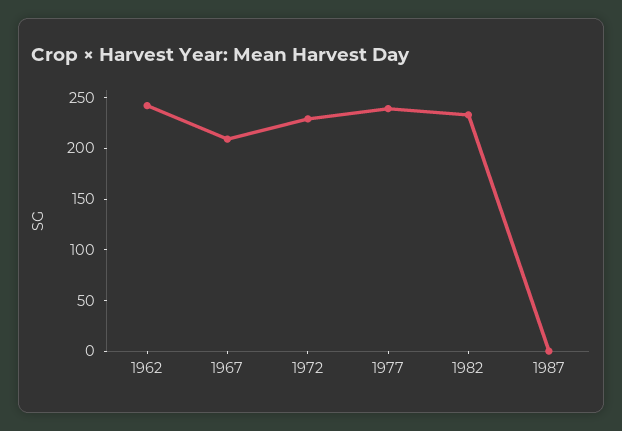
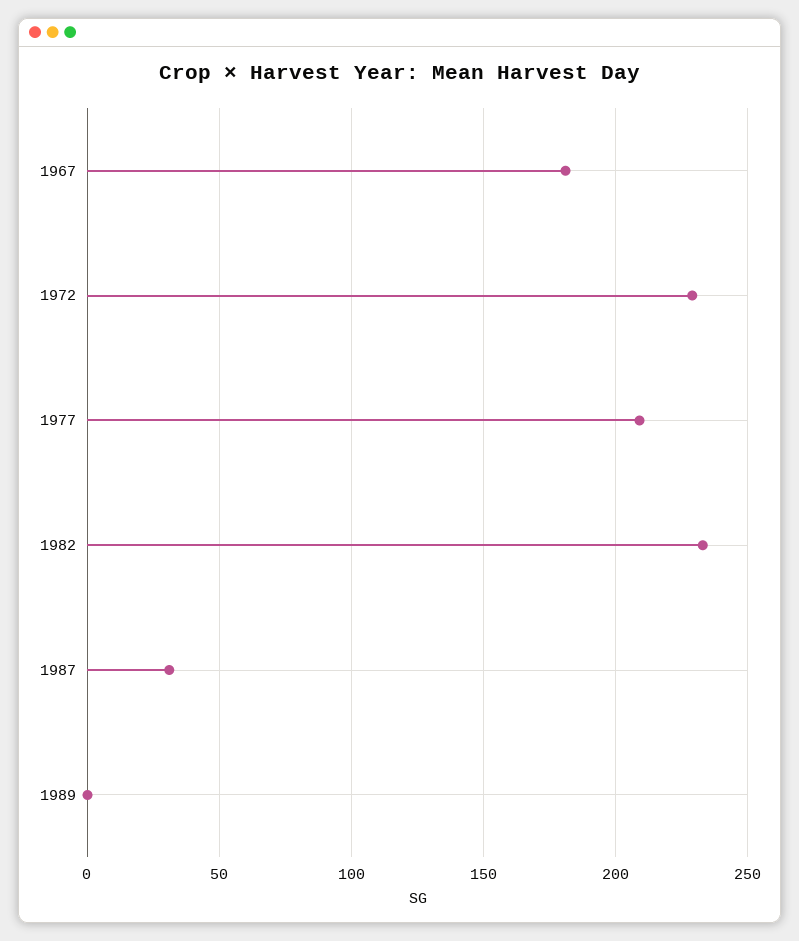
1962: 240 -> none
1967: 210 -> 180
1977: 240 -> 210
1987: 0 -> 30
1989: none -> 0

